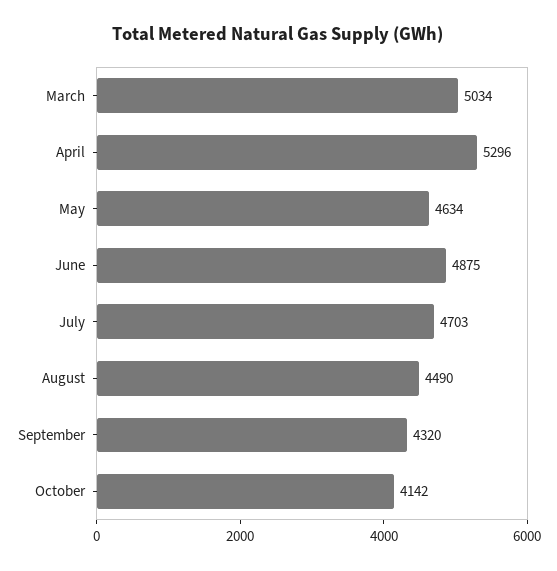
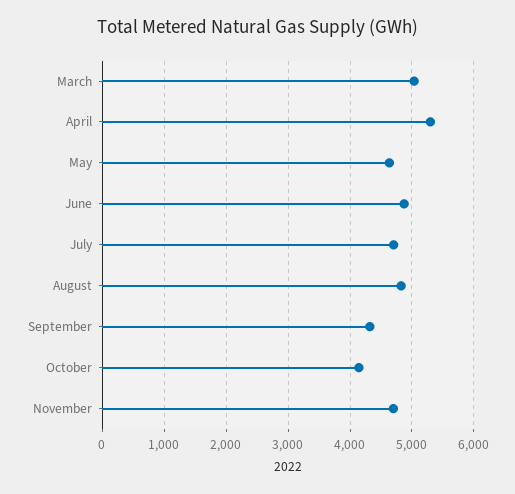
August: 4490 -> 4800
November: none -> 4700

